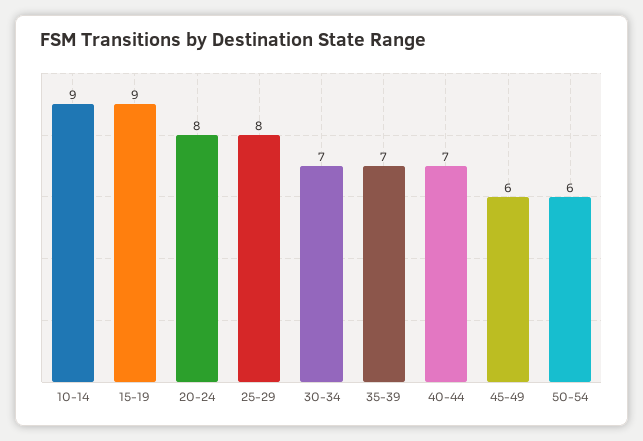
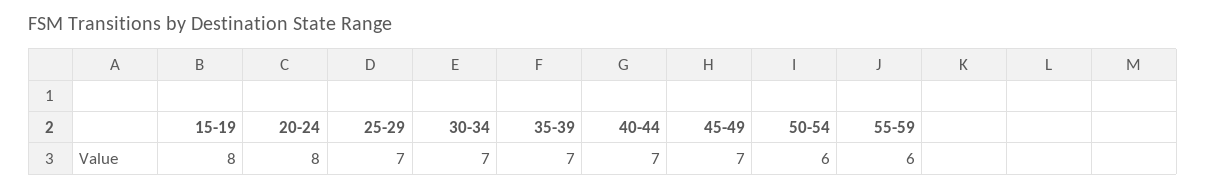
10-14: 9 -> none
15-19: 9 -> 8
25-29: 8 -> 7
45-49: 6 -> 7
55-59: none -> 6

